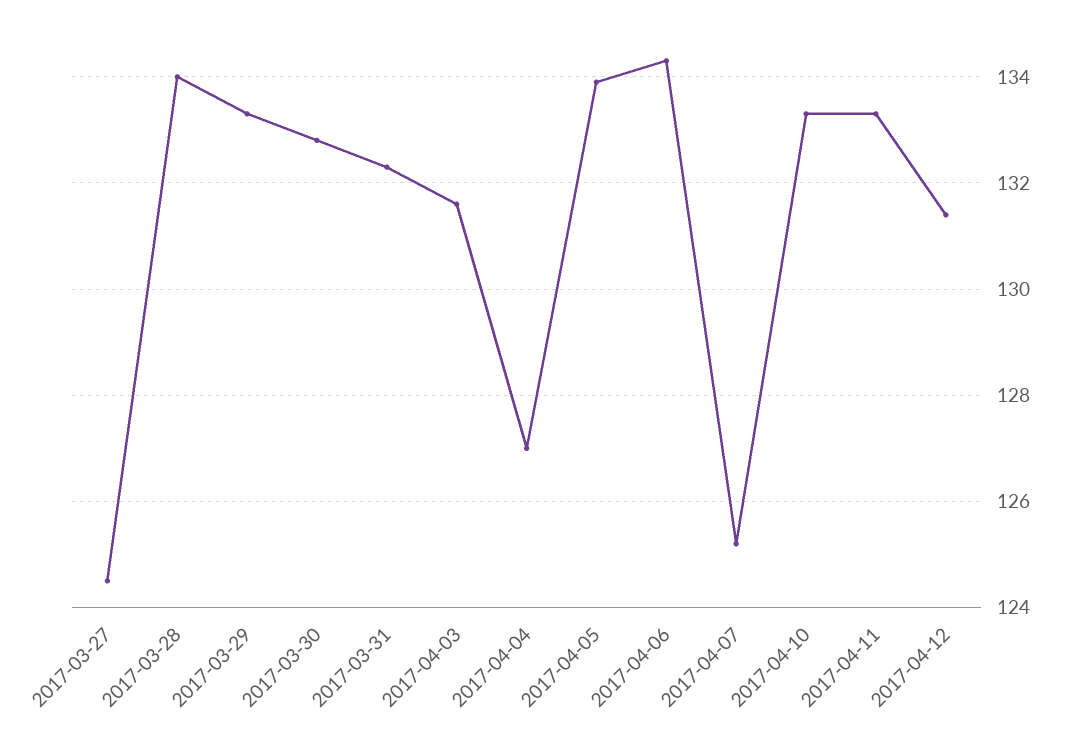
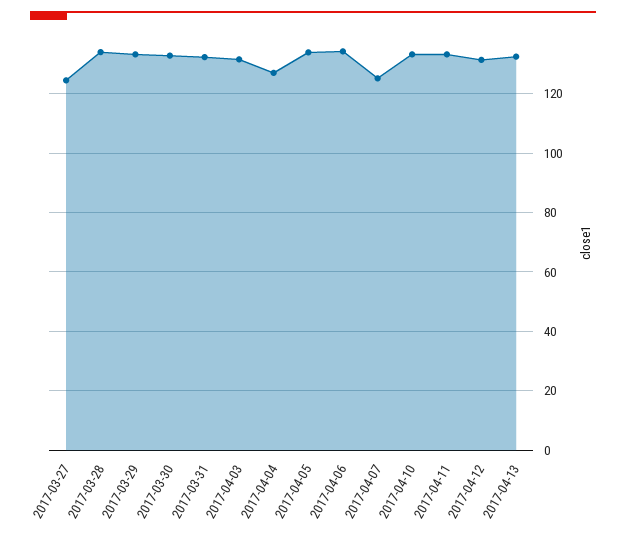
2017-04-13: none -> 132.5

